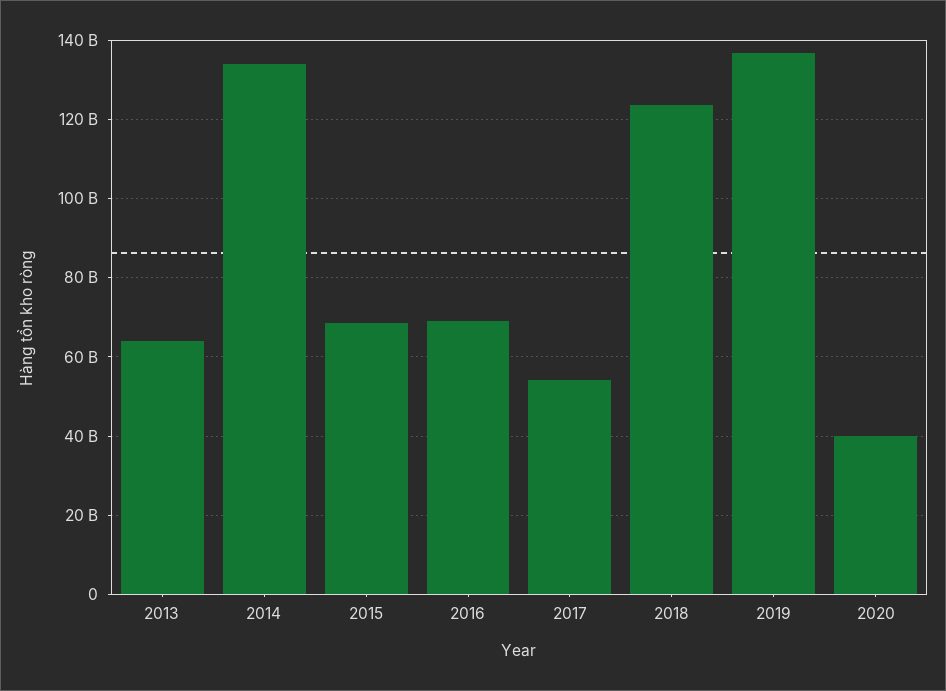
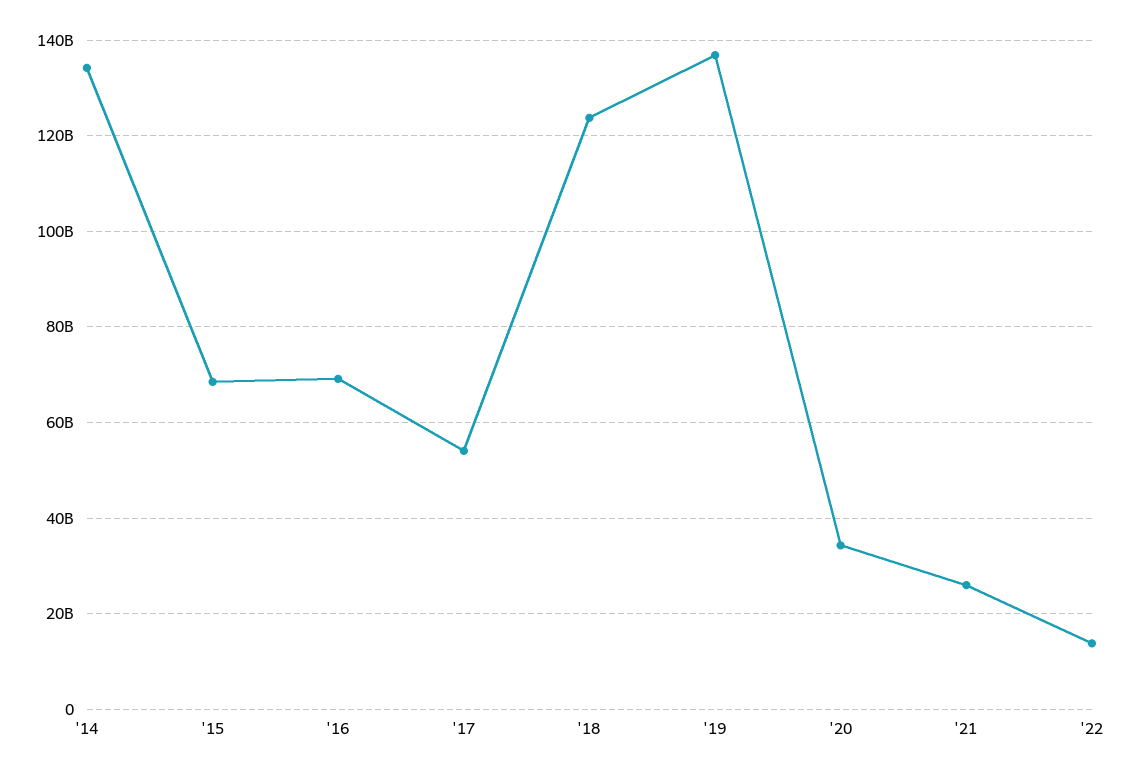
2013: 64000000000 -> none
2020: 40000000000 -> 34000000000
'21: none -> 26000000000
'22: none -> 14000000000

